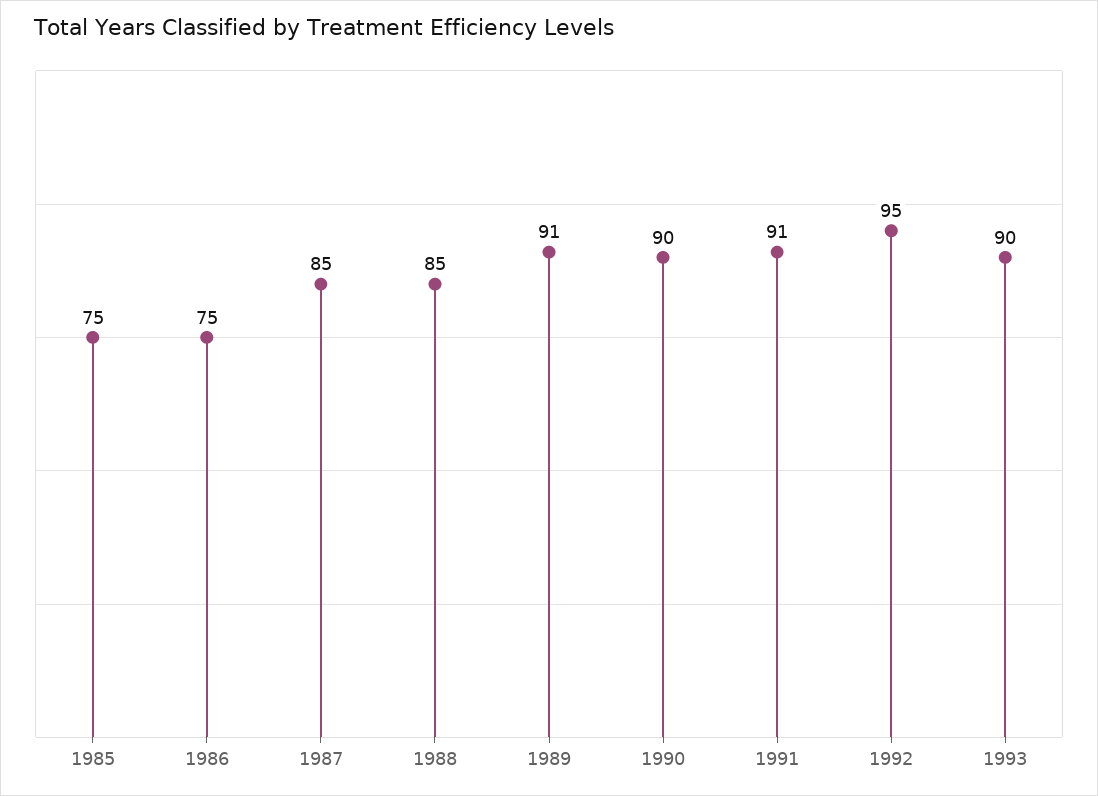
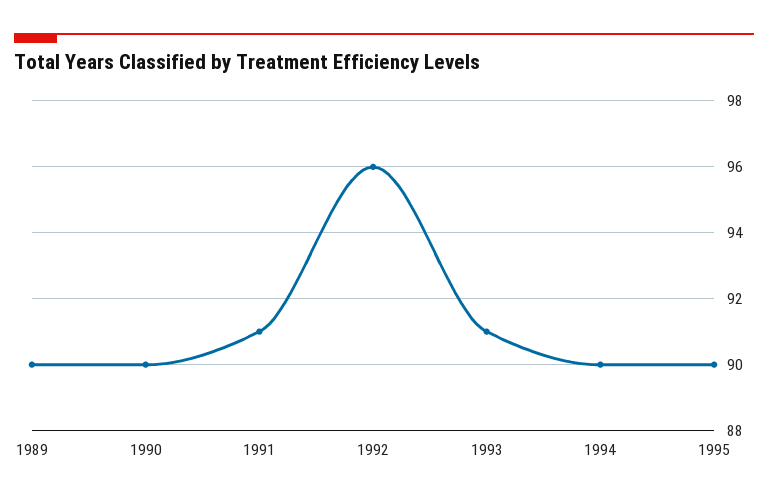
1985: 75 -> none
1986: 75 -> none
1987: 85 -> none
1988: 85 -> none
1989: 91 -> 90
1992: 95 -> 96
1993: 90 -> 91
1994: none -> 90
1995: none -> 90

